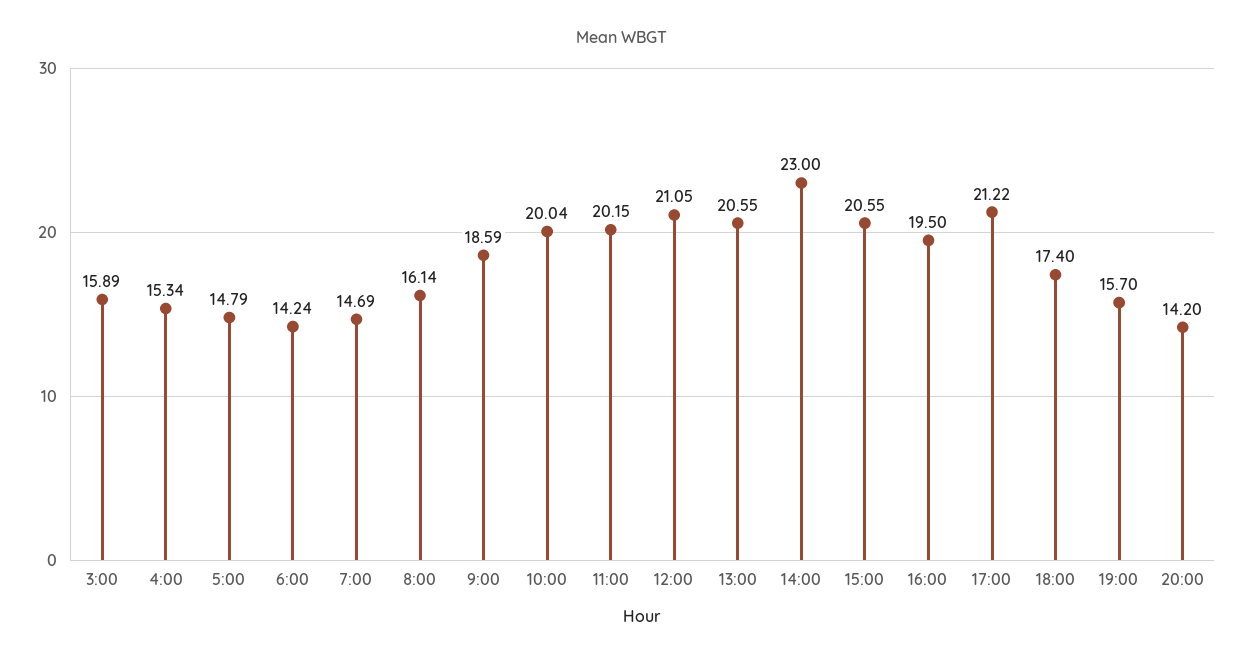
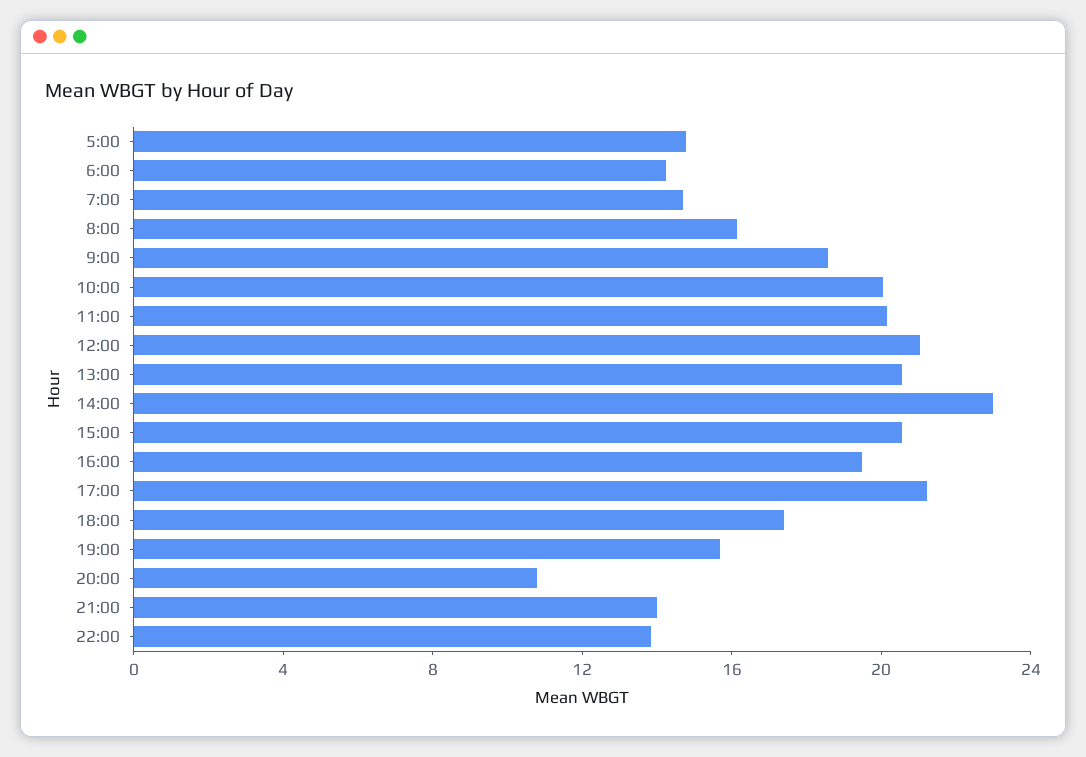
3:00: 15.89 -> none
4:00: 15.34 -> none
20:00: 14.2 -> 11
21:00: none -> 14
22:00: none -> 14

